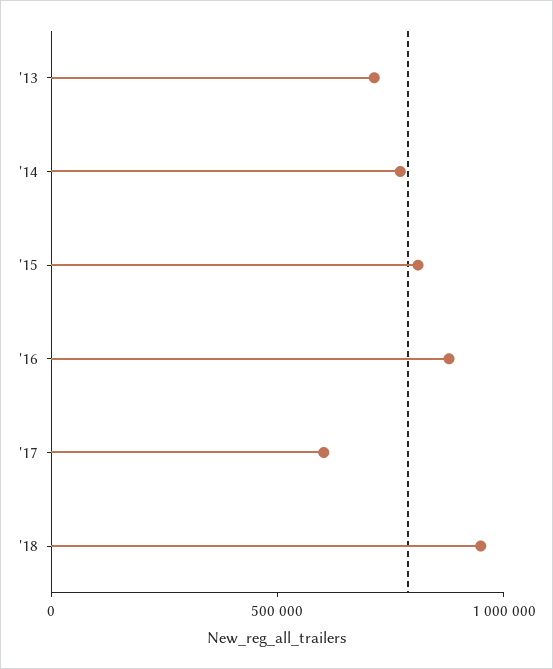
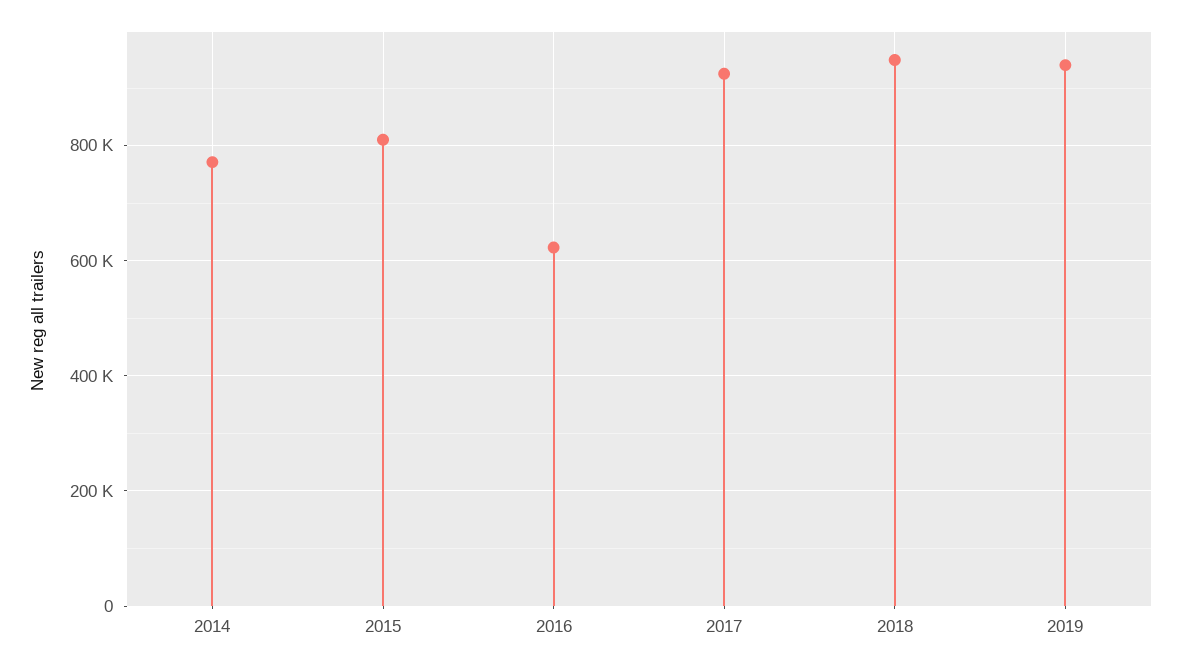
'13: 700000 -> none
'16: 900000 -> 620000
'17: 600000 -> 920000
2019: none -> 940000

